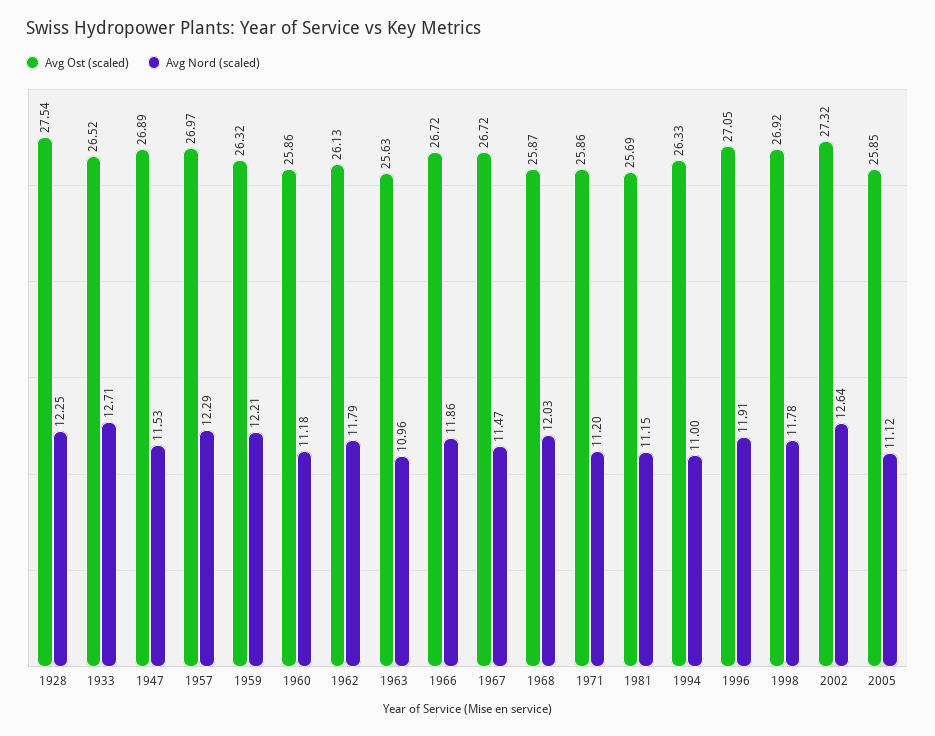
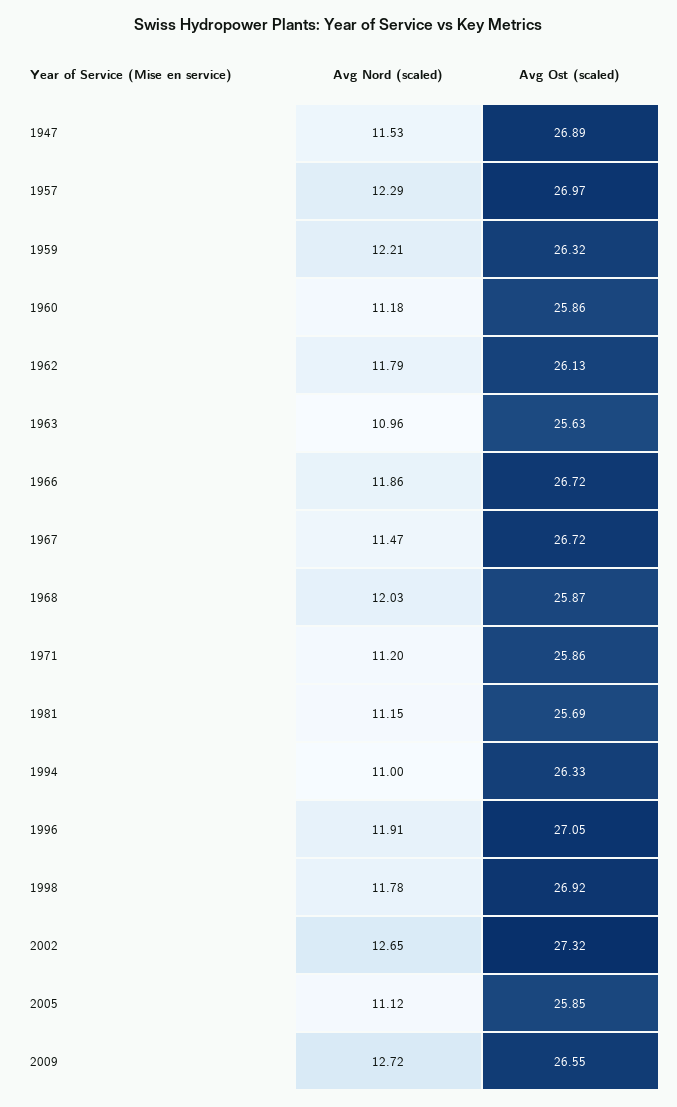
Avg Ost (scaled), 1928: 27.54 -> none
Avg Nord (scaled), 1928: 12.25 -> none
Avg Ost (scaled), 1933: 26.52 -> none
Avg Nord (scaled), 1933: 12.71 -> none
Avg Nord (scaled), 2002: 12.64 -> 12.65
Avg Nord (scaled), 2009: none -> 12.72
Avg Ost (scaled), 2009: none -> 26.55

